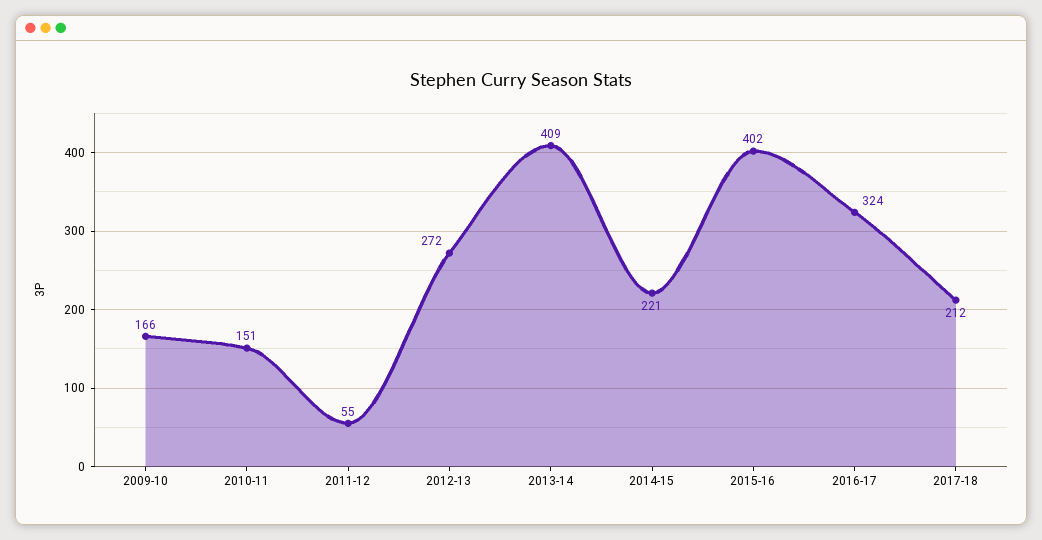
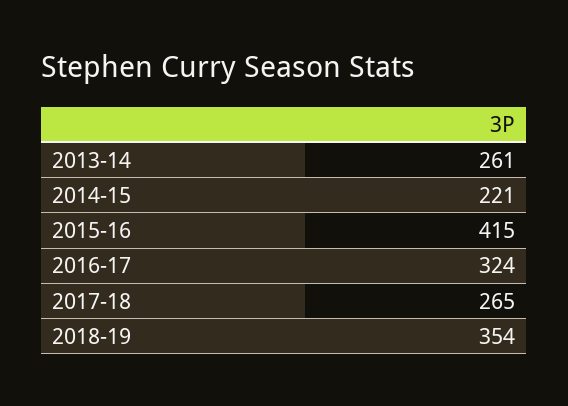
2009-10: 166 -> none
2010-11: 151 -> none
2011-12: 55 -> none
2012-13: 272 -> none
2013-14: 409 -> 261
2015-16: 402 -> 415
2017-18: 212 -> 265
2018-19: none -> 354

